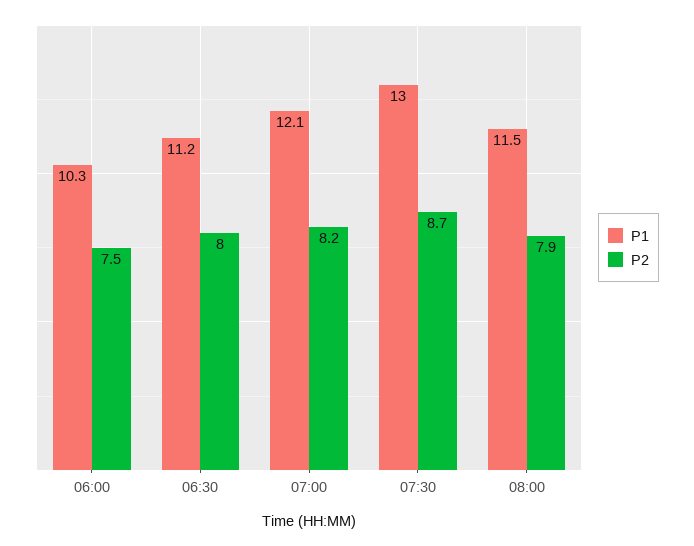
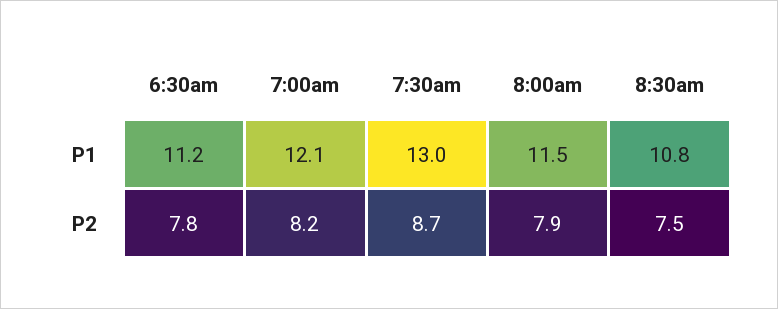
P1, 06:00: 10.3 -> none
P2, 06:00: 7.5 -> none
P2, 06:30: 8 -> 7.8
P1, 8:30am: none -> 10.8
P2, 8:30am: none -> 7.5

